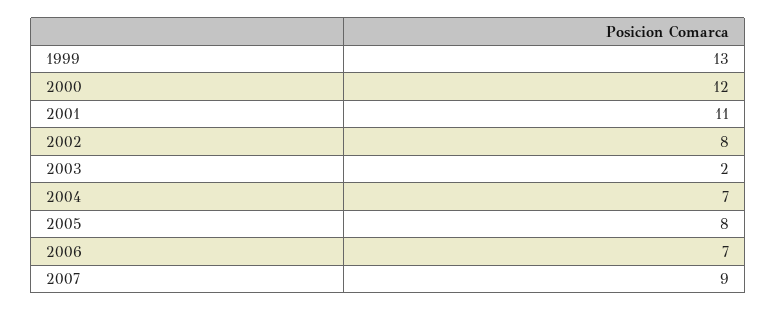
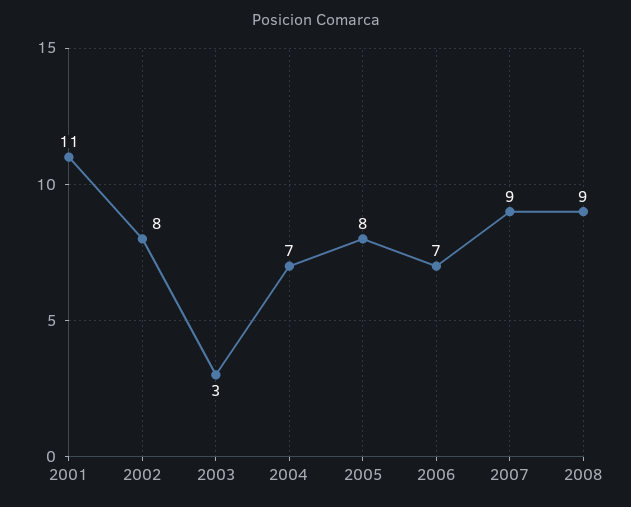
1999: 13 -> none
2000: 12 -> none
2003: 2 -> 3
2008: none -> 9

